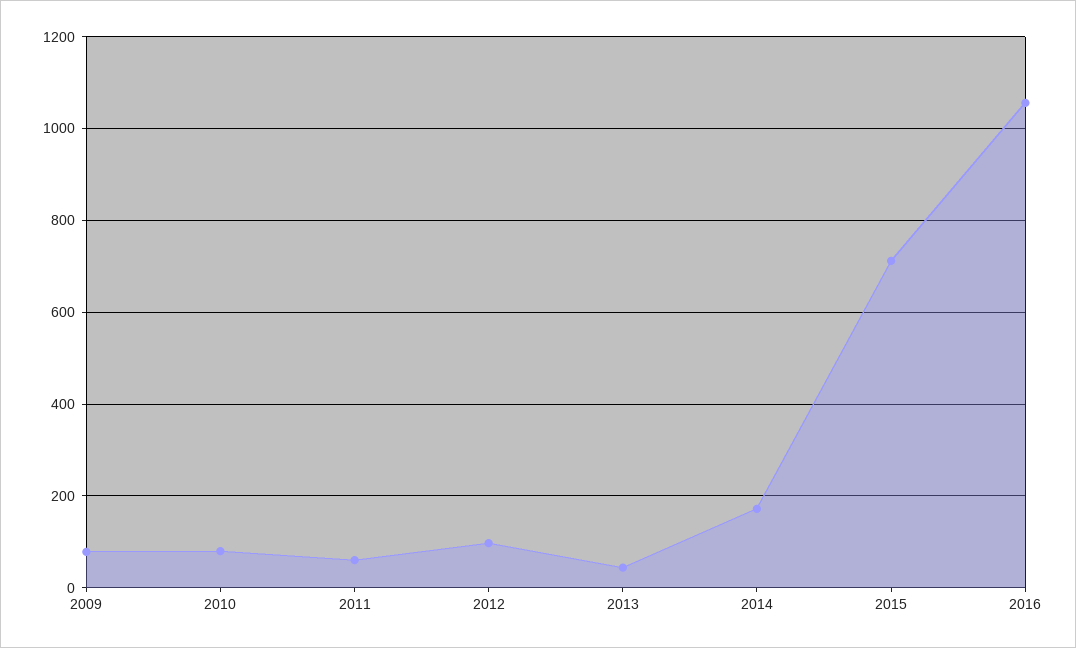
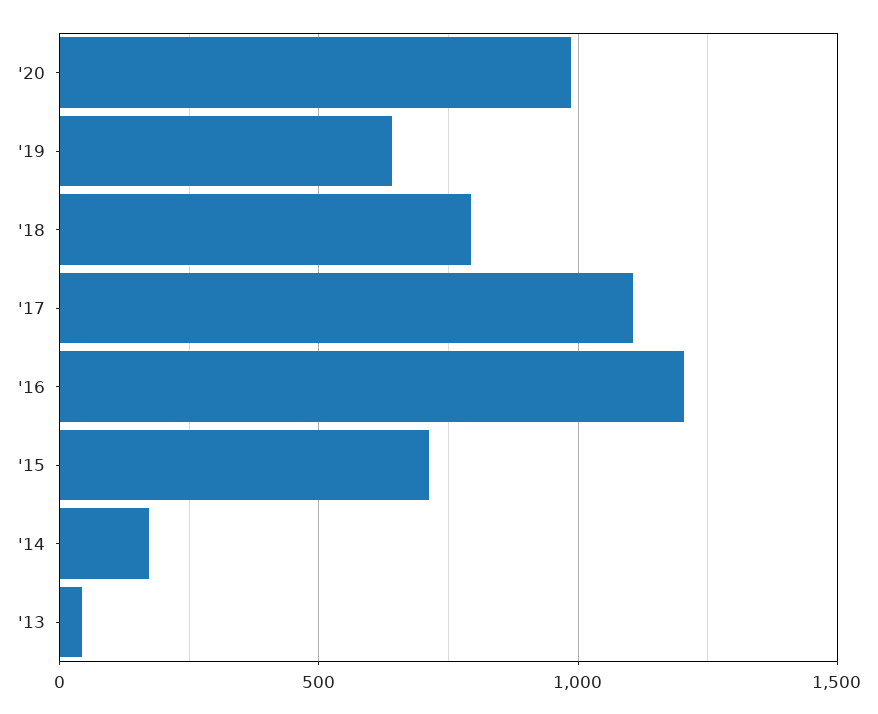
2009: 80 -> none
2010: 80 -> none
2011: 60 -> none
2012: 100 -> none
2016: 1060 -> 1200
'20: none -> 1000
'19: none -> 650
'18: none -> 800
'17: none -> 1100

